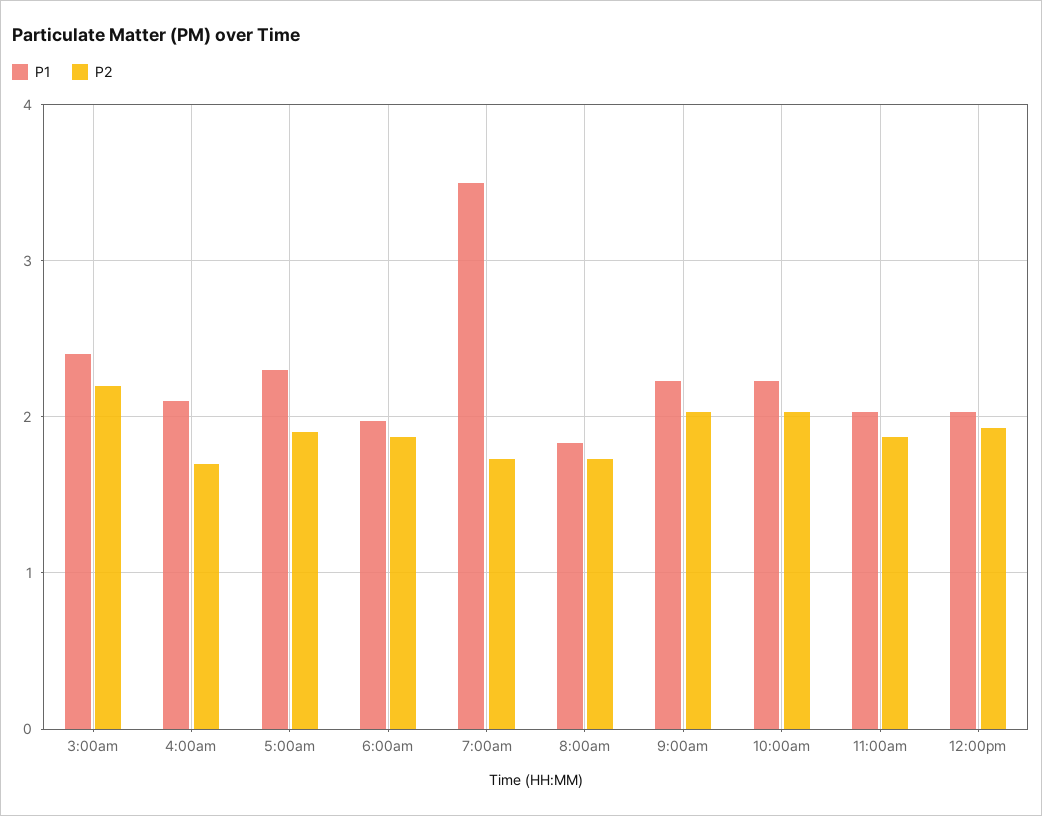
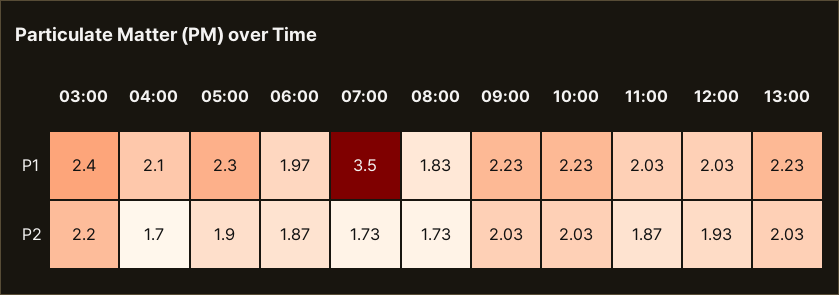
P1, 13:00: none -> 2.23
P2, 13:00: none -> 2.03

